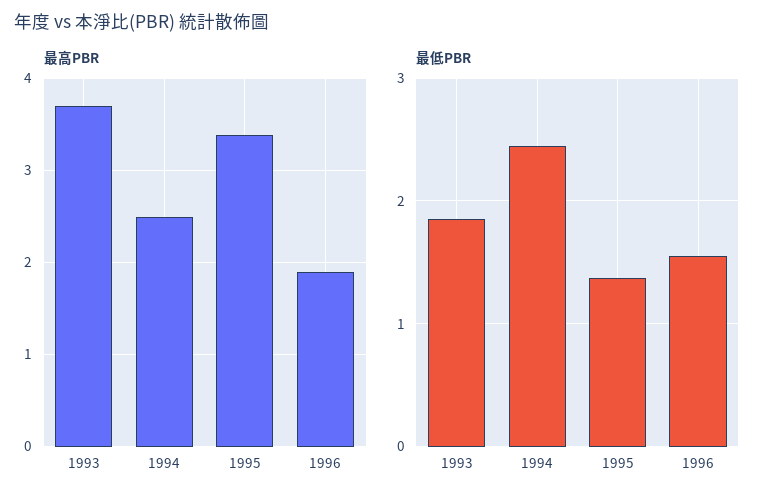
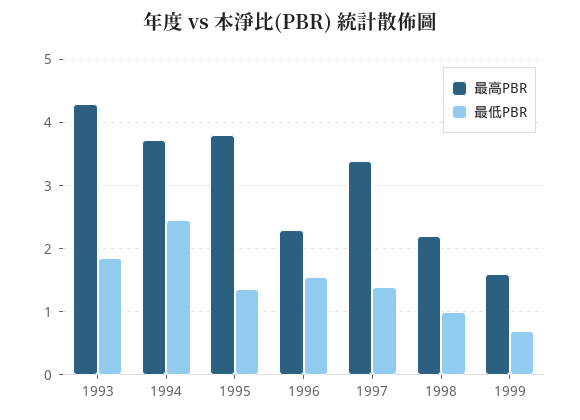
最高PBR, 1993: 3.7 -> 4.3
最高PBR, 1994: 2.5 -> 3.7
最高PBR, 1995: 3.4 -> 3.8
最高PBR, 1996: 1.9 -> 2.3
最高PBR, 1997: none -> 3.4
最低PBR, 1997: none -> 1.4
最高PBR, 1998: none -> 2.2
最低PBR, 1998: none -> 1
最高PBR, 1999: none -> 1.6
最低PBR, 1999: none -> 0.7

